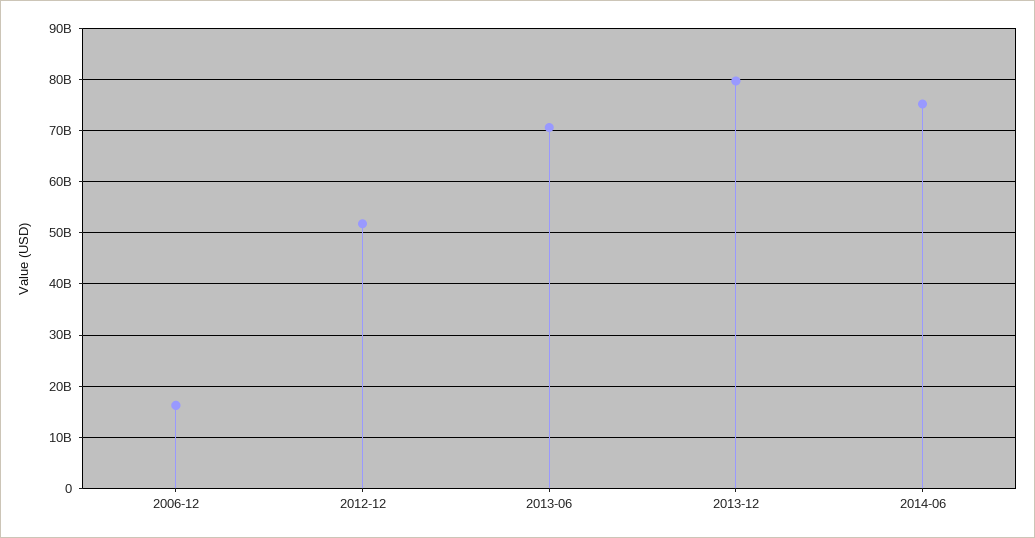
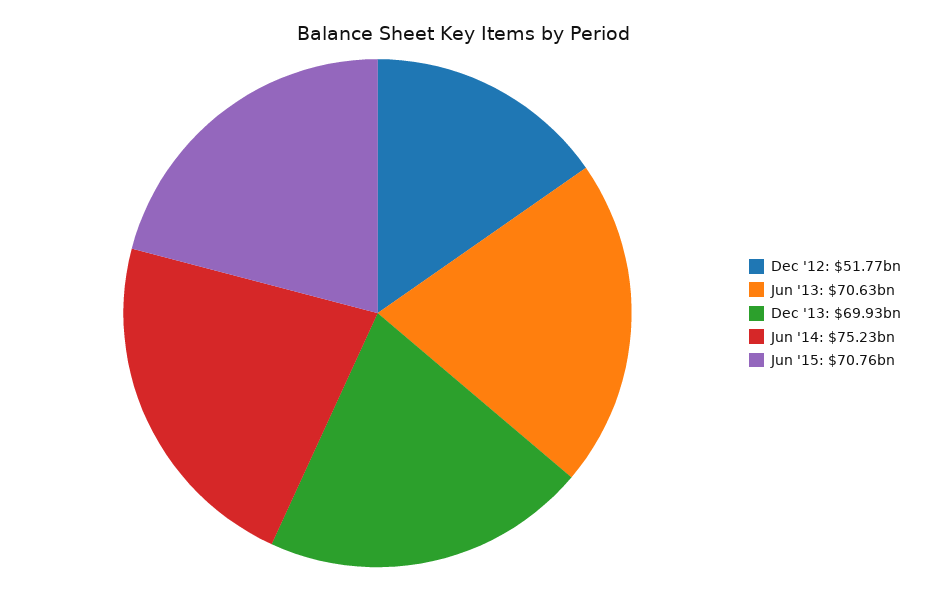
2006-12: 16000000000 -> none
2013-12: 80000000000 -> 69930000000
Jun '15: none -> 70760000000

